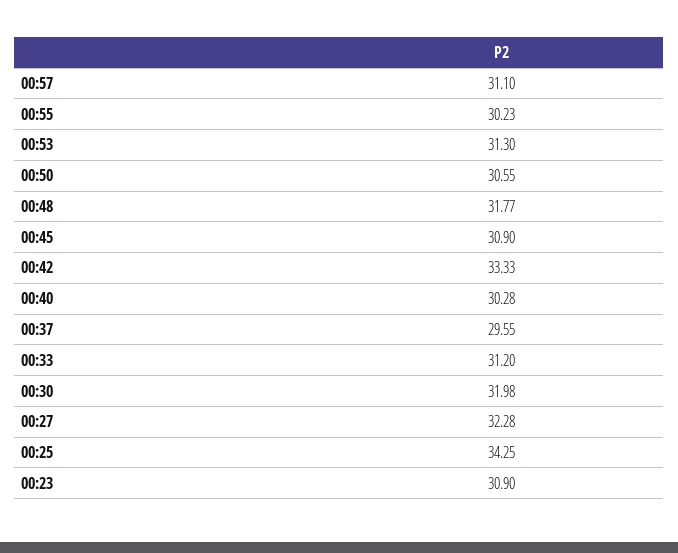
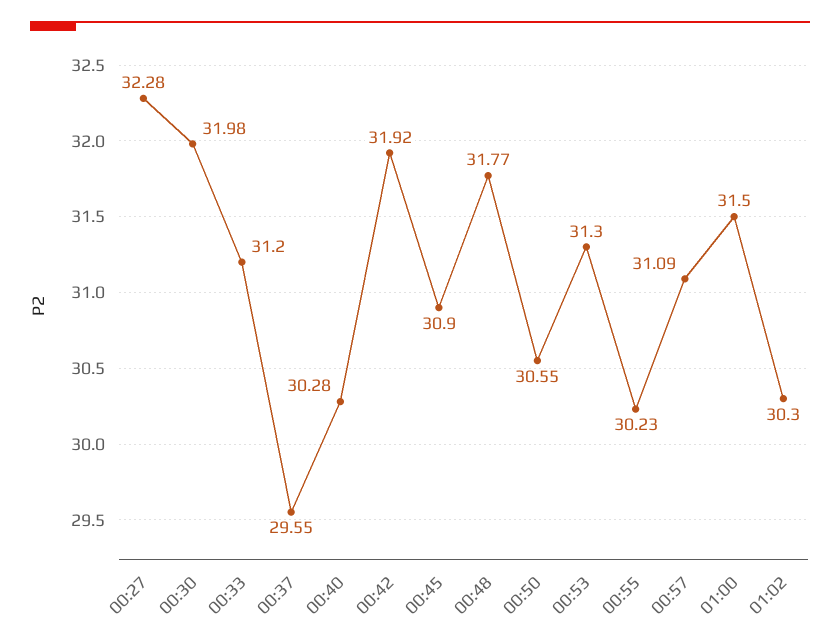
00:57: 31.1 -> 31.09
00:42: 33.33 -> 31.92
00:25: 34.25 -> none
00:23: 30.9 -> none
01:00: none -> 31.5
01:02: none -> 30.3

